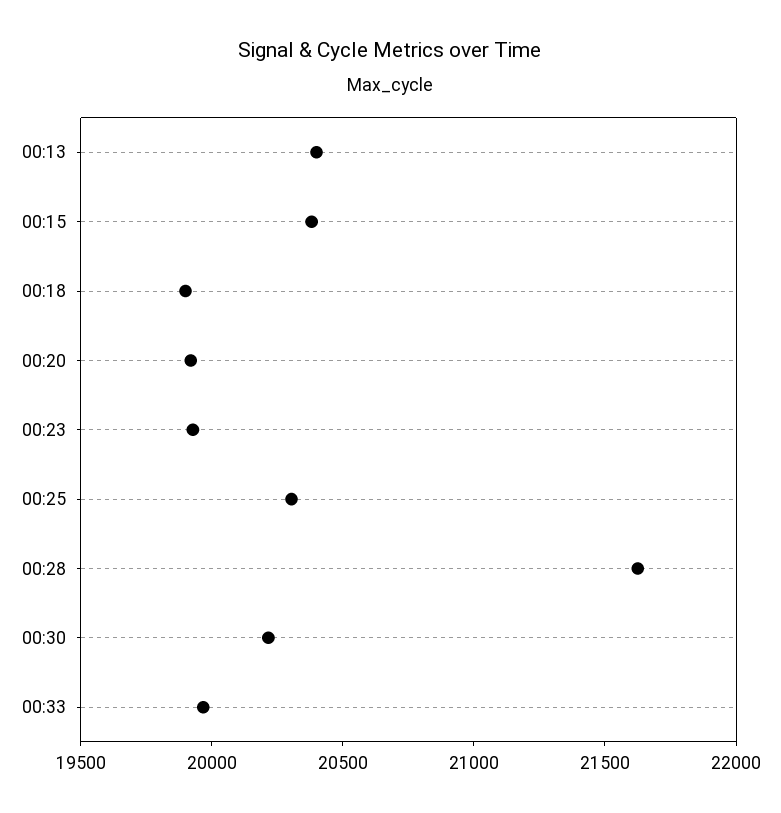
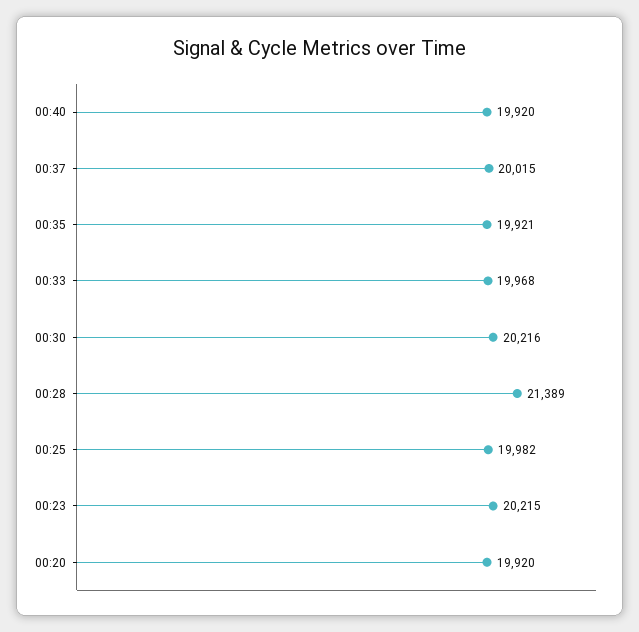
00:13: 20400 -> none
00:15: 20400 -> none
00:18: 19900 -> none
00:23: 19900 -> 20215
00:25: 20300 -> 19982
00:28: 21600 -> 21389
00:40: none -> 19920
00:37: none -> 20015
00:35: none -> 19921

